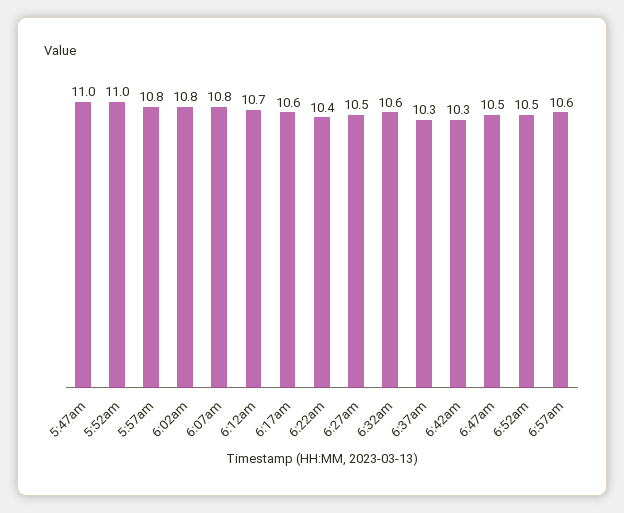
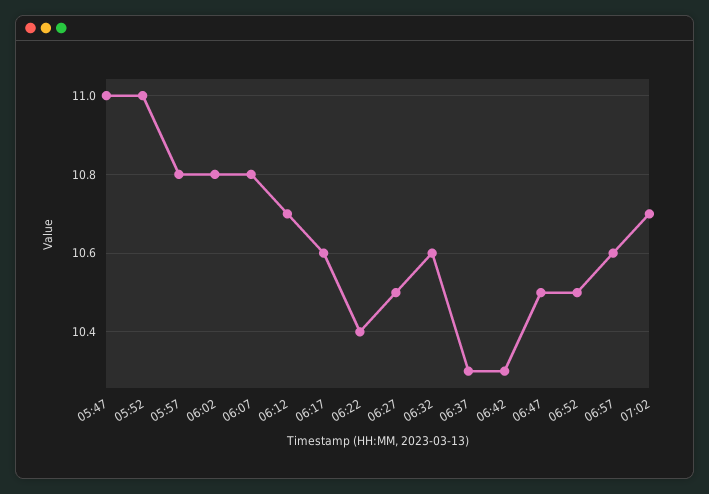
07:02: none -> 10.7

